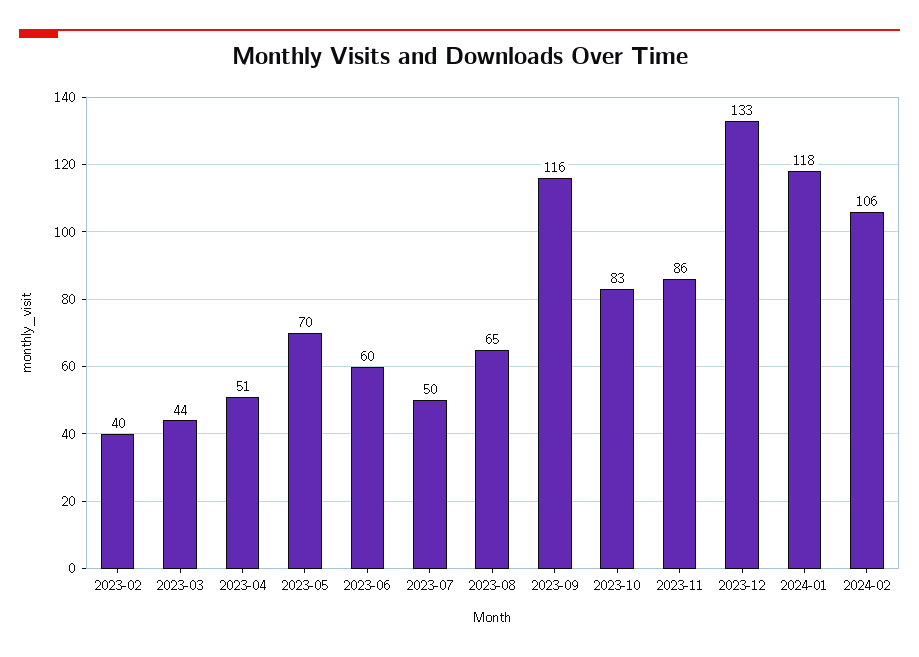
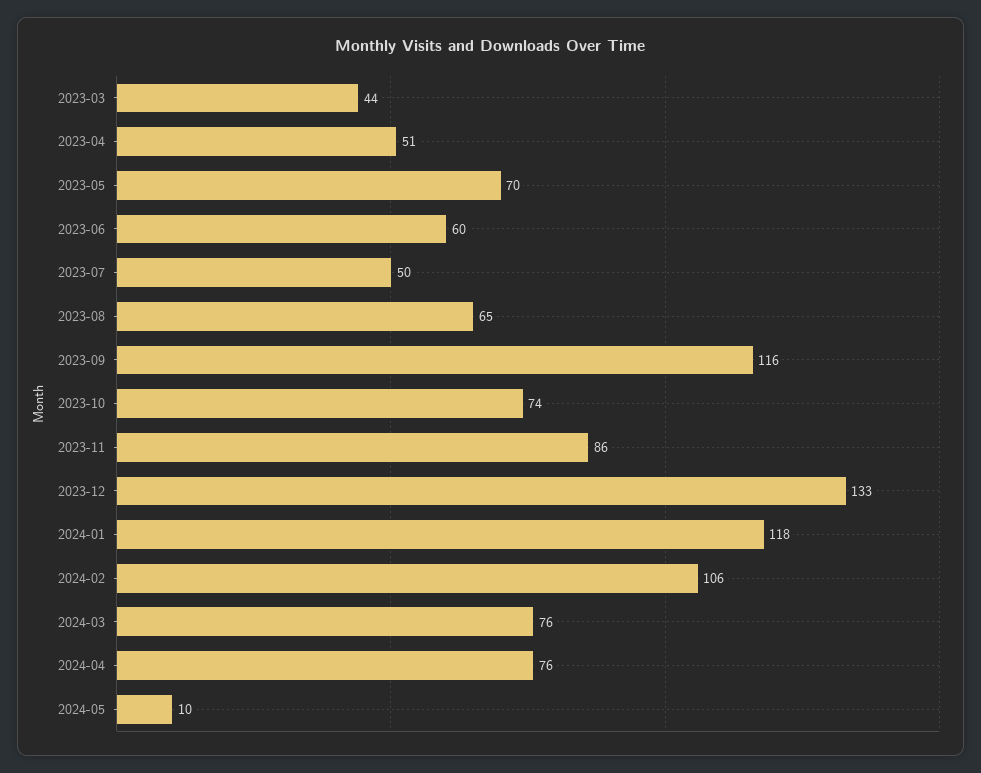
2023-02: 40 -> none
2023-10: 83 -> 74
2024-03: none -> 76
2024-04: none -> 76
2024-05: none -> 10

